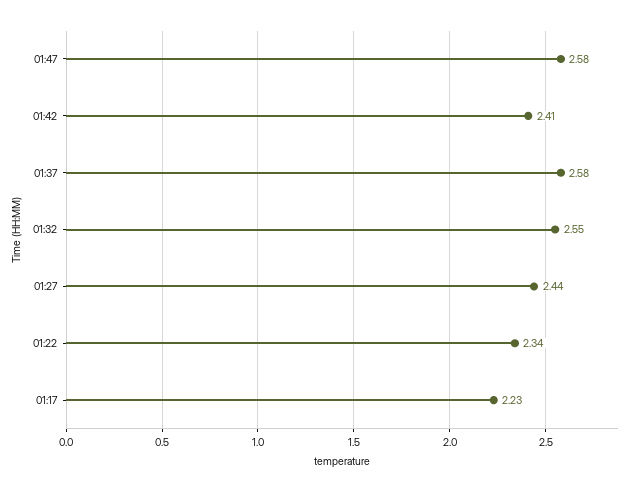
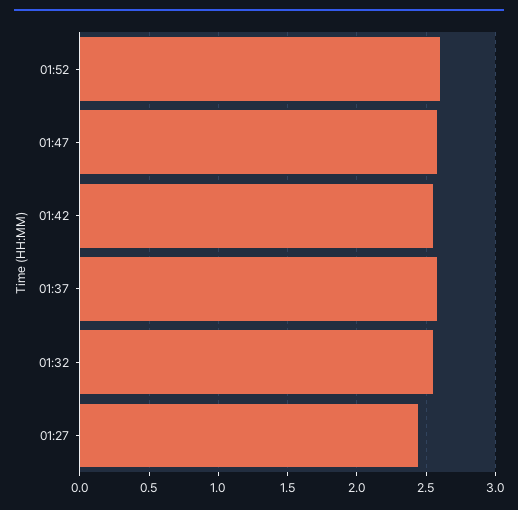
01:42: 2.41 -> 2.55
01:22: 2.34 -> none
01:17: 2.23 -> none
01:52: none -> 2.6

